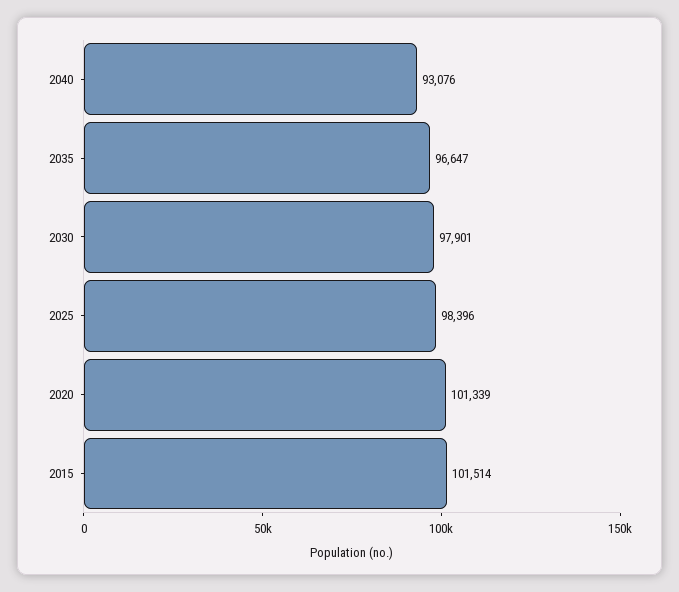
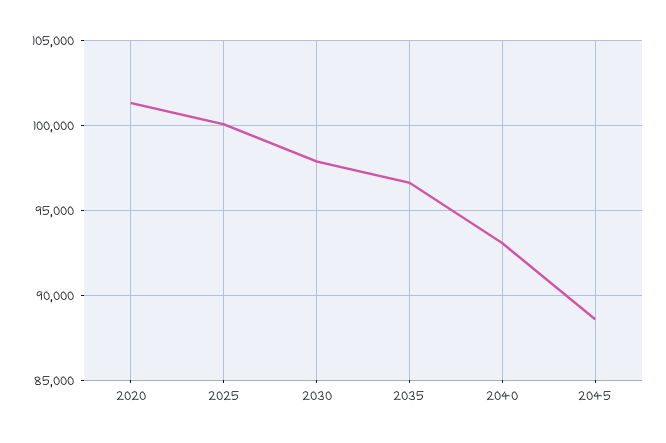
2025: 98396 -> 100000
2015: 101514 -> none
2045: none -> 88500

